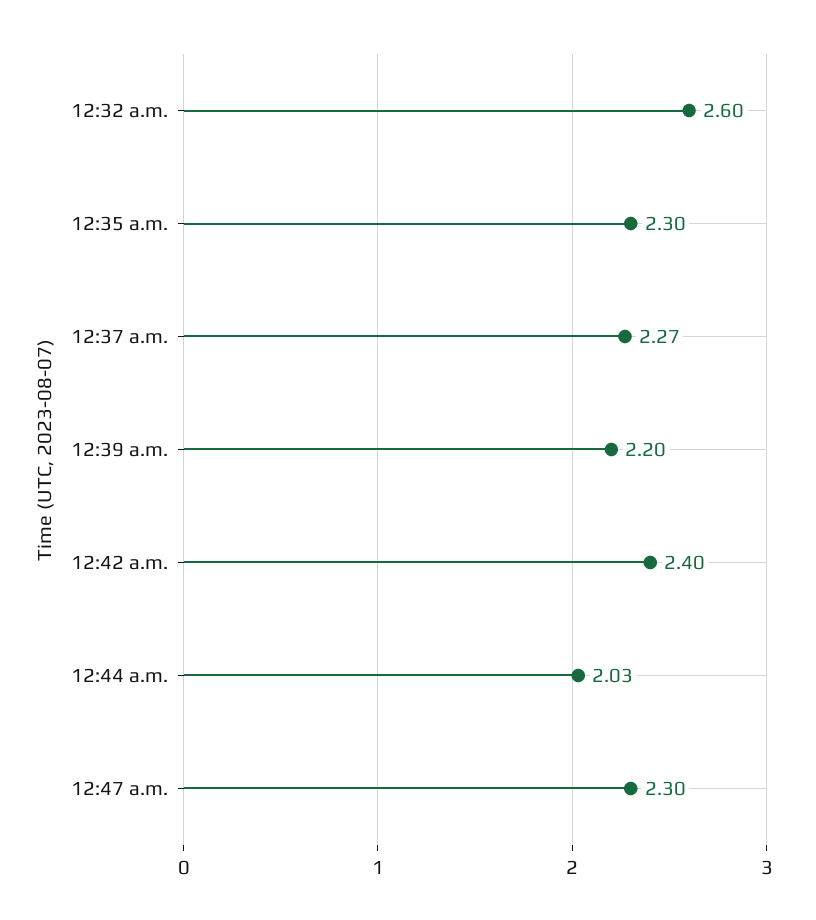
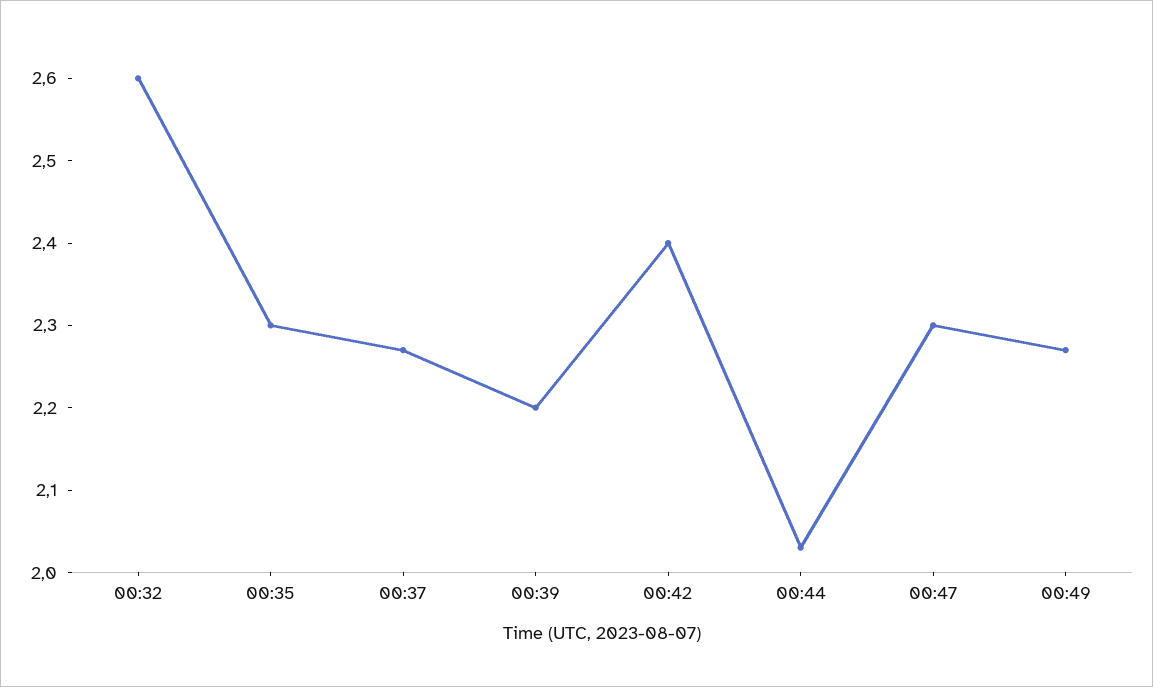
00:49: none -> 2.27

